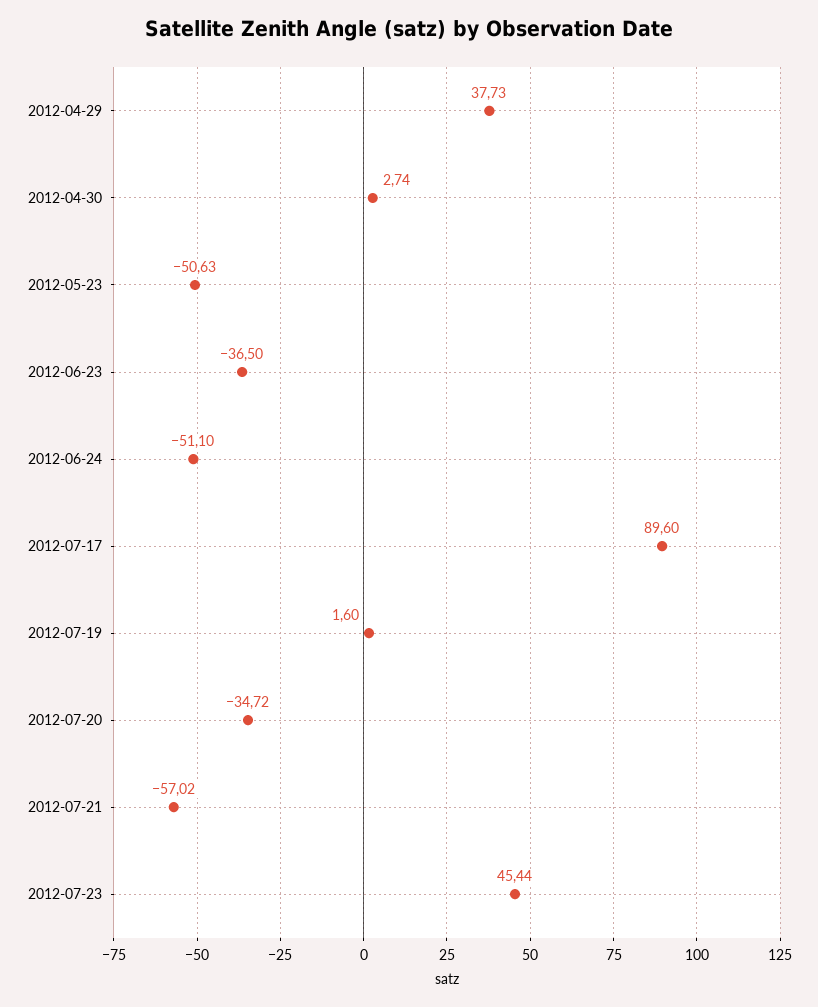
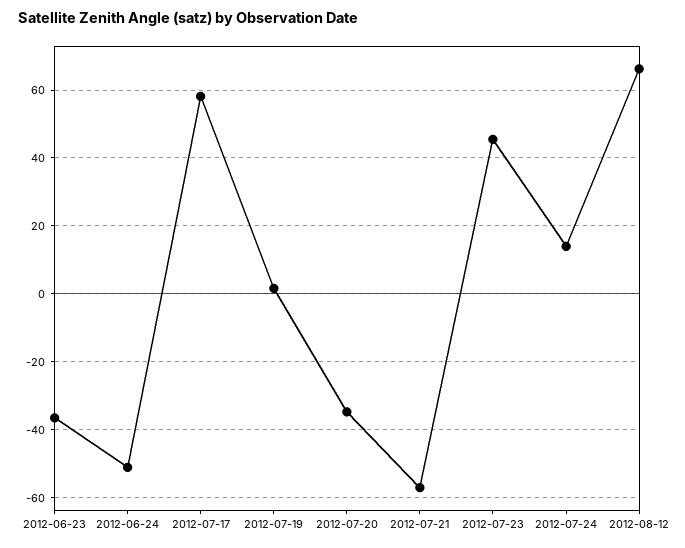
2012-04-29: 37.73 -> none
2012-04-30: 2.74 -> none
2012-05-23: -50.63 -> none
2012-07-17: 89.6 -> 58
2012-07-24: none -> 14
2012-08-12: none -> 66

